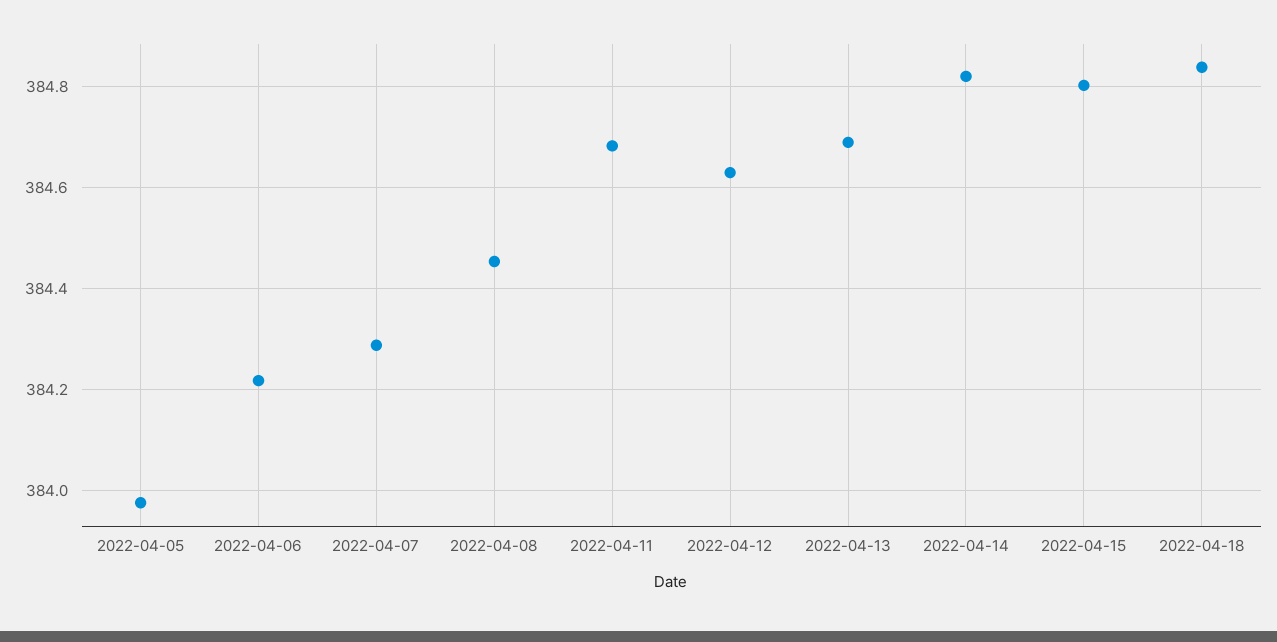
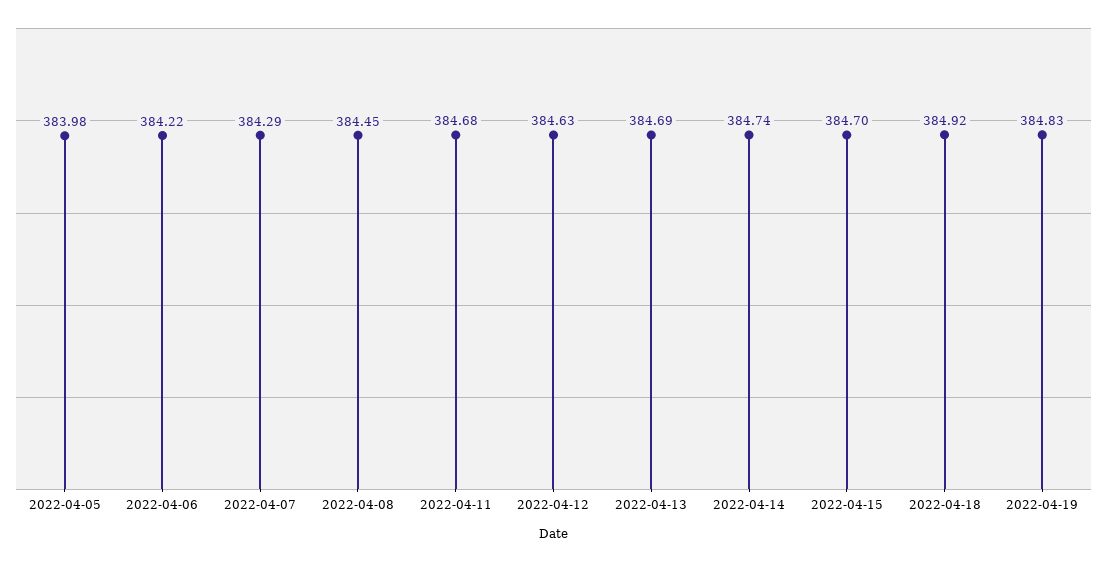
2022-04-14: 384.82 -> 384.74
2022-04-15: 384.8 -> 384.7
2022-04-18: 384.84 -> 384.92
2022-04-19: none -> 384.83

